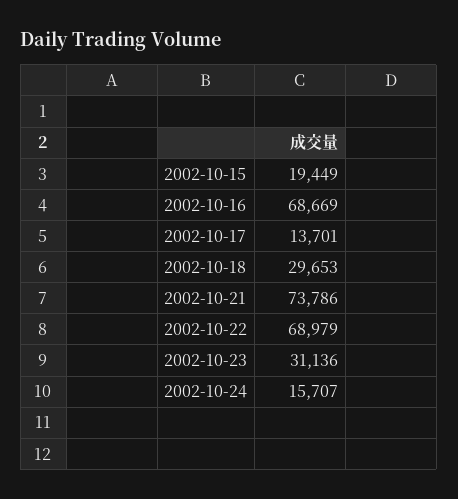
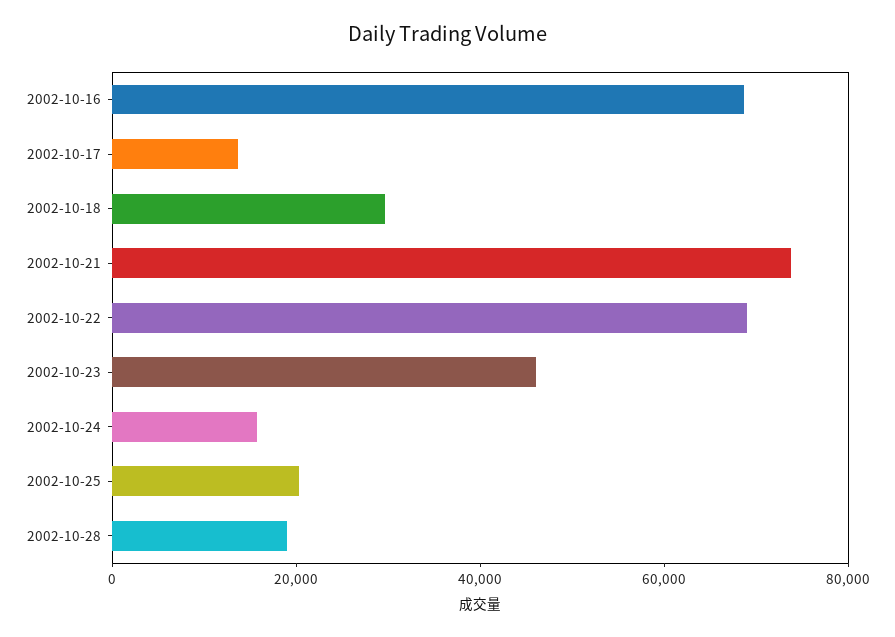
2002-10-15: 19449 -> none
2002-10-23: 31136 -> 45000
2002-10-25: none -> 20000
2002-10-28: none -> 20000

